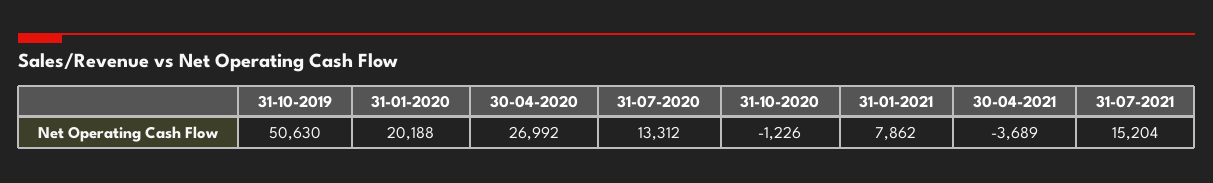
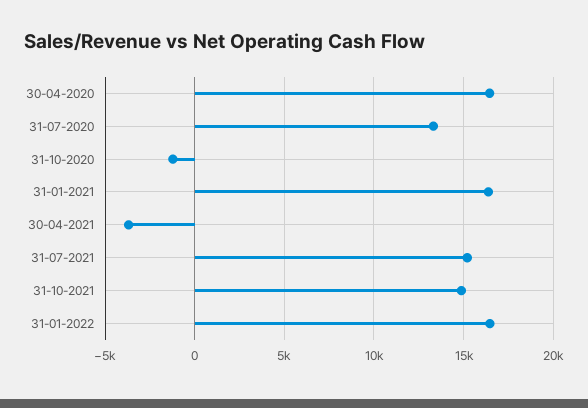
31-10-2019: 50630 -> none
31-01-2020: 20188 -> none
30-04-2020: 26992 -> 16500
31-01-2021: 7862 -> 16500
31-10-2021: none -> 15000
31-01-2022: none -> 16500

